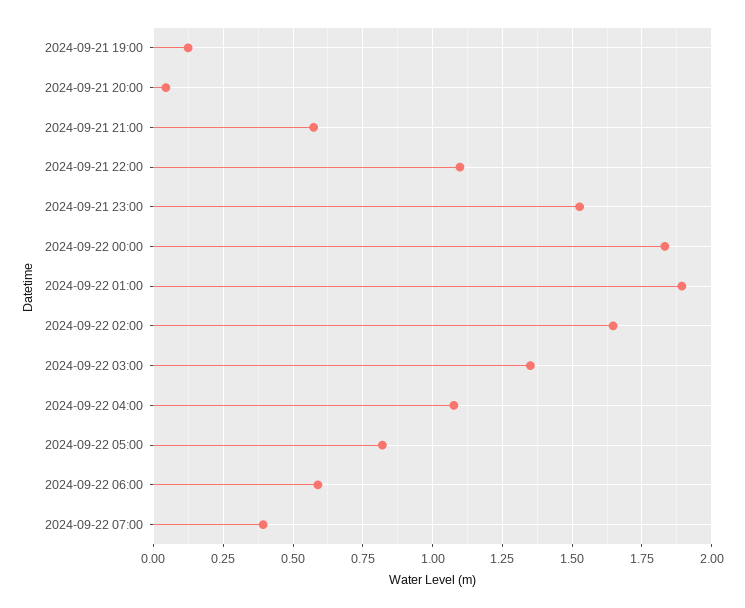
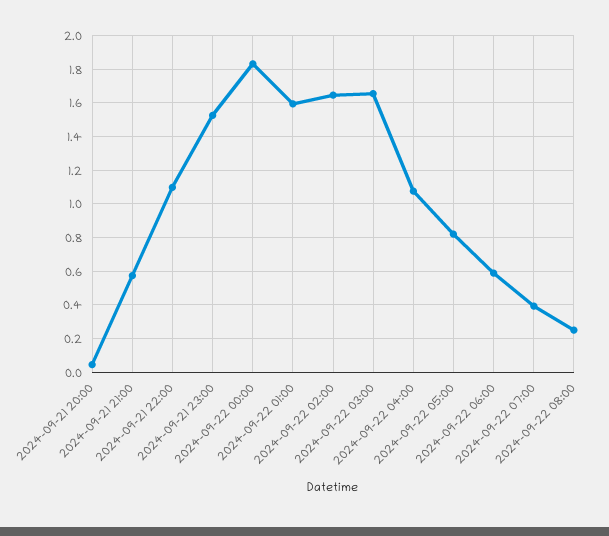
2024-09-21 19:00: 0.125 -> none
2024-09-22 01:00: 1.9 -> 1.6
2024-09-22 03:00: 1.35 -> 1.65
2024-09-22 08:00: none -> 0.25

